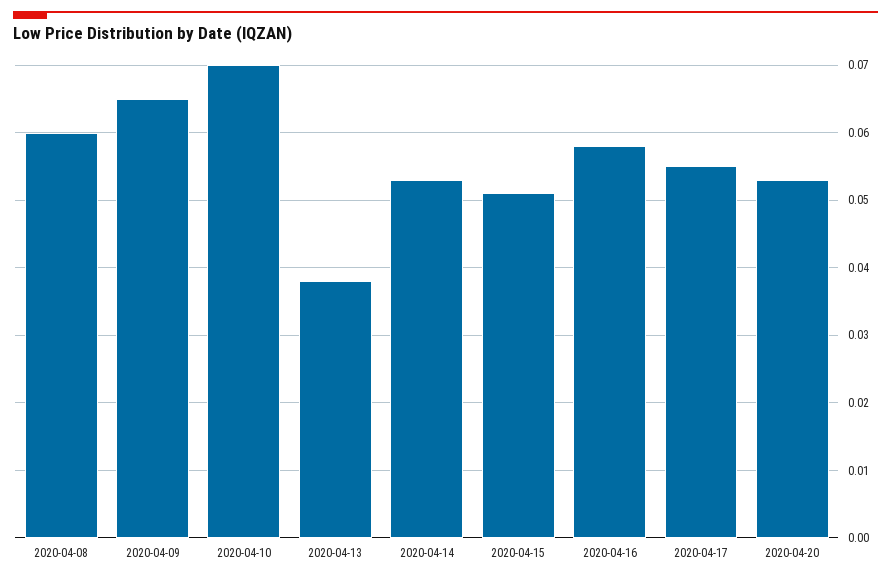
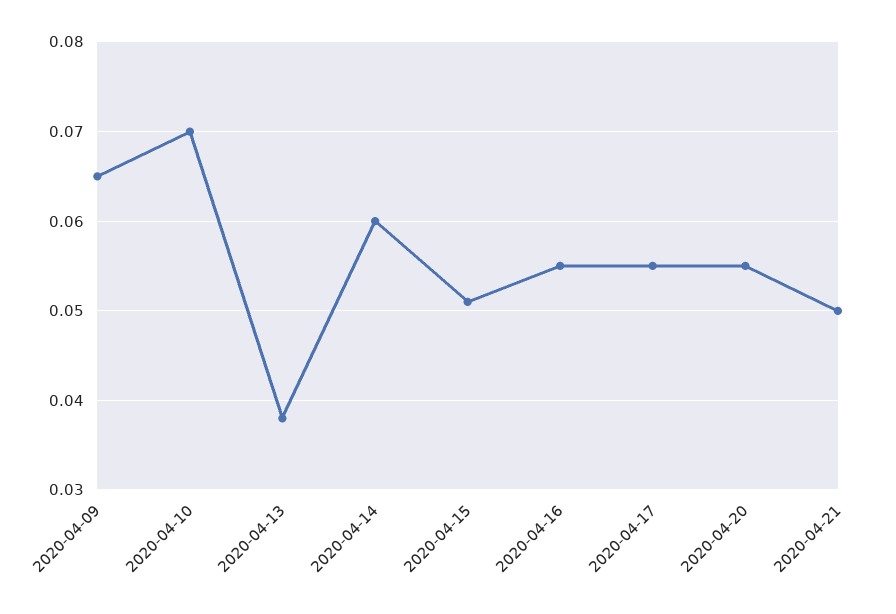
2020-04-08: 0.06 -> none
2020-04-14: 0.053 -> 0.06
2020-04-16: 0.058 -> 0.055
2020-04-20: 0.053 -> 0.055
2020-04-21: none -> 0.05

